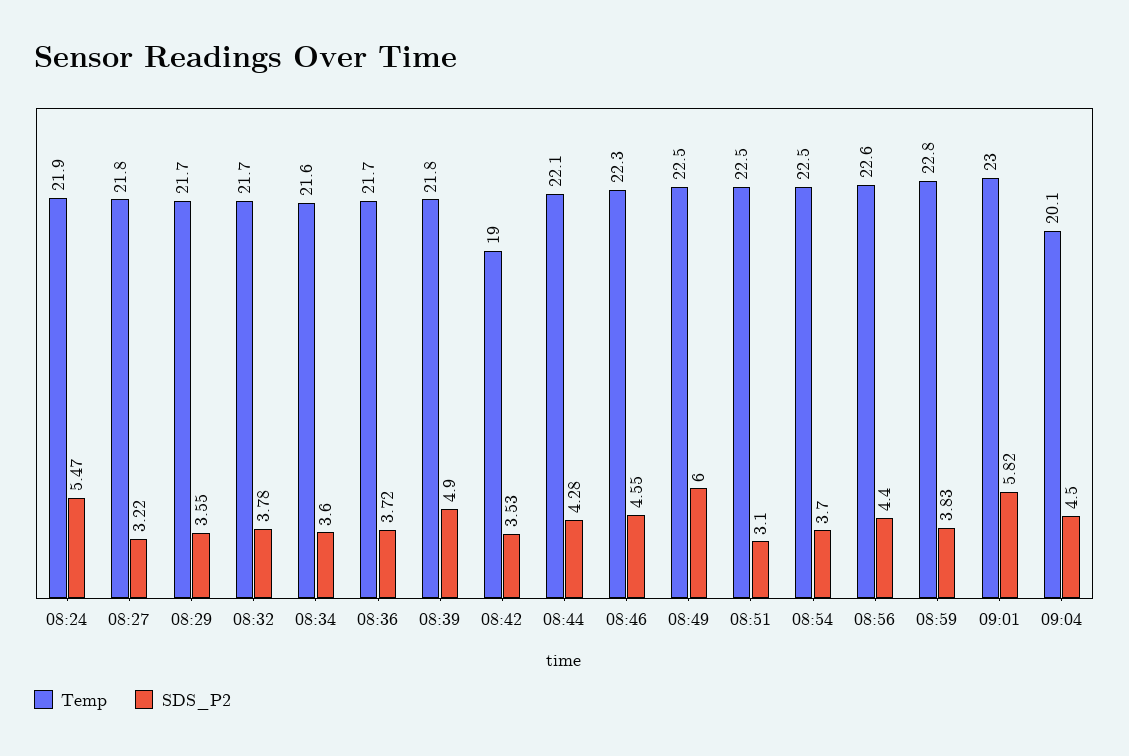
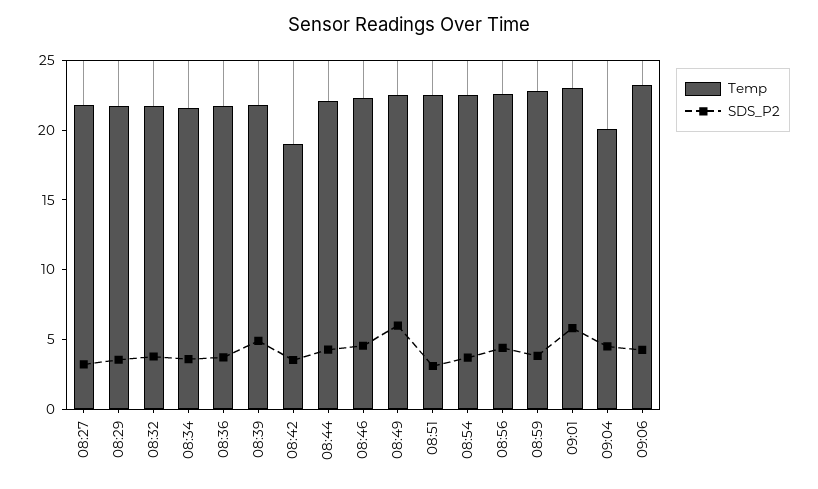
Temp, 08:24: 21.9 -> none
SDS_P2, 08:24: 5.47 -> none
Temp, 09:06: none -> 23
SDS_P2, 09:06: none -> 4

